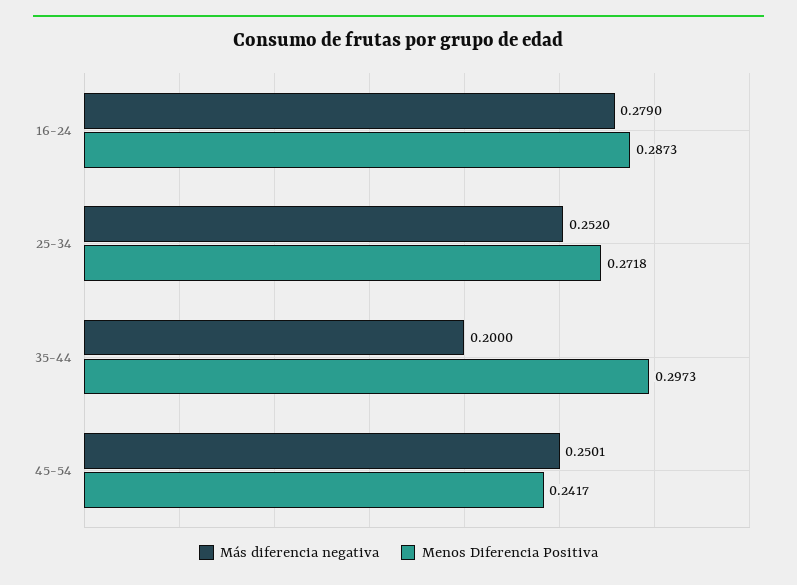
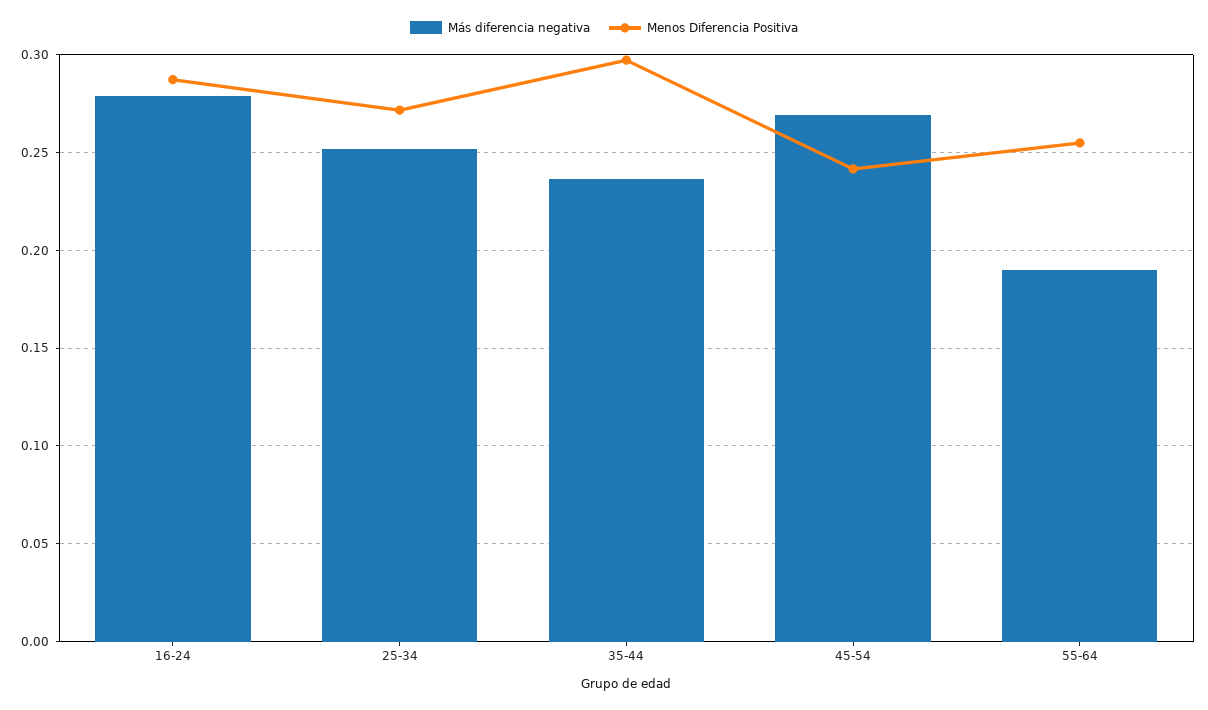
Más diferencia negativa, 35-44: 0.2 -> 0.235
Más diferencia negativa, 45-54: 0.2501 -> 0.27
Más diferencia negativa, 55-64: none -> 0.19
Menos Diferencia Positiva, 55-64: none -> 0.255

